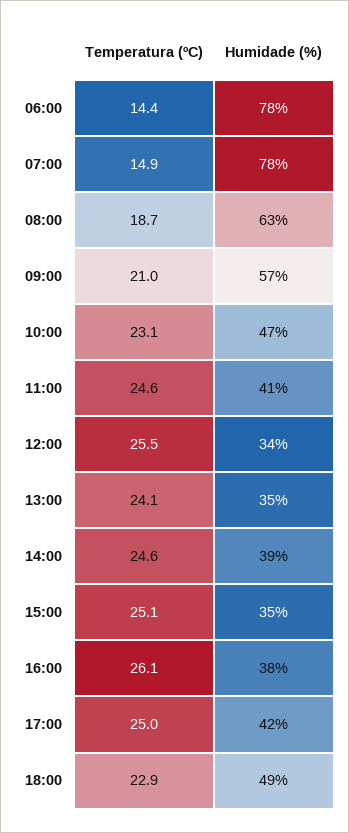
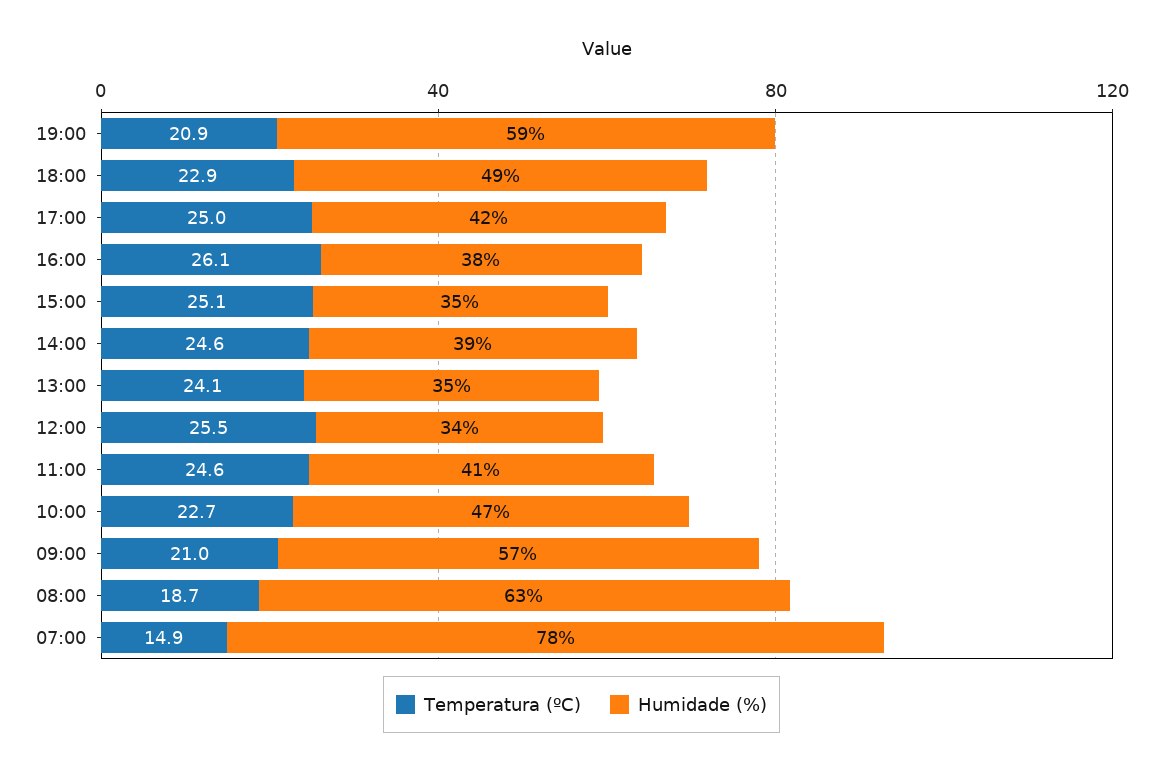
Temperatura (ºC), 06:00: 14.4 -> none
Humidade (%), 06:00: 78 -> none
Temperatura (ºC), 10:00: 23.1 -> 22.7
Temperatura (ºC), 19:00: none -> 20.9
Humidade (%), 19:00: none -> 59

